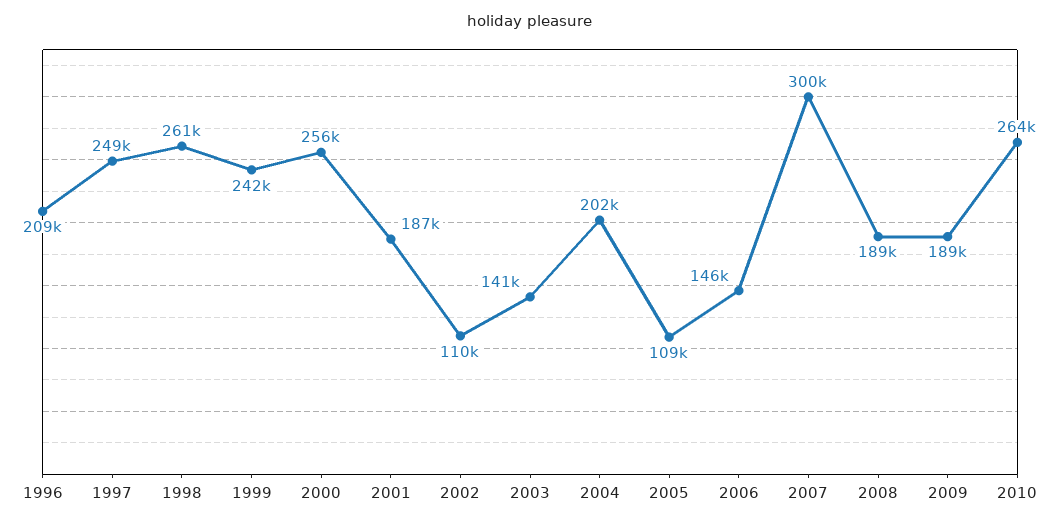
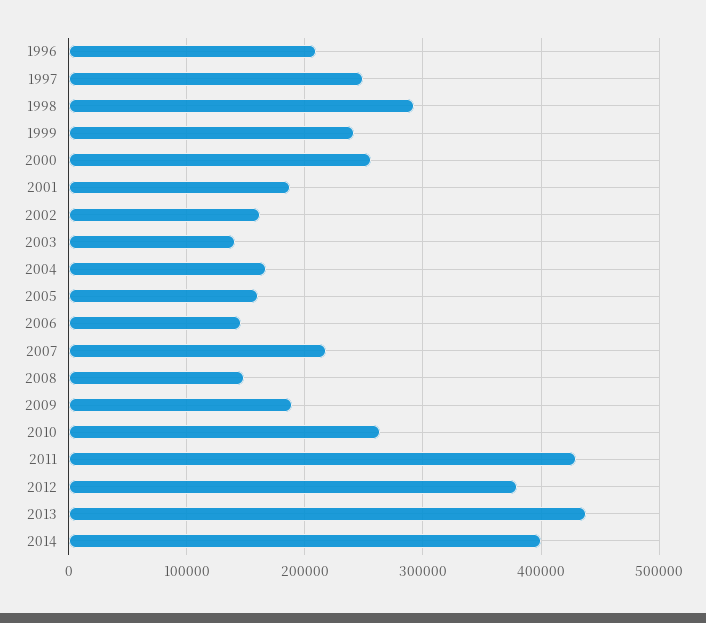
1998: 261000 -> 290000
2002: 110000 -> 160000
2004: 202000 -> 170000
2005: 109000 -> 160000
2007: 300000 -> 220000
2008: 189000 -> 150000
2011: none -> 430000
2012: none -> 380000
2013: none -> 440000
2014: none -> 400000

